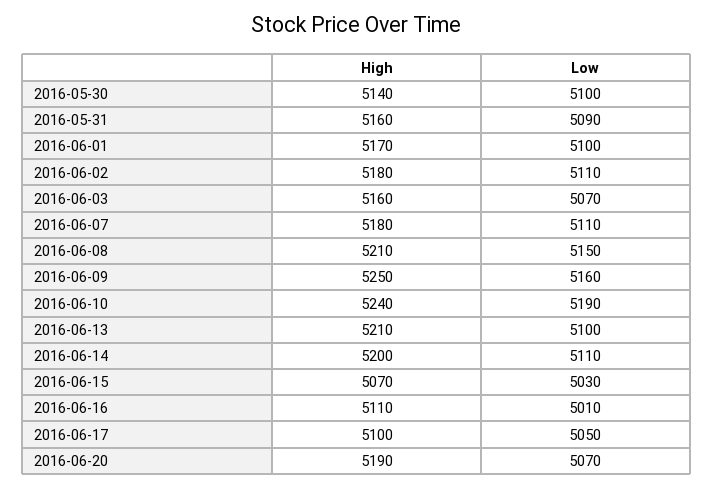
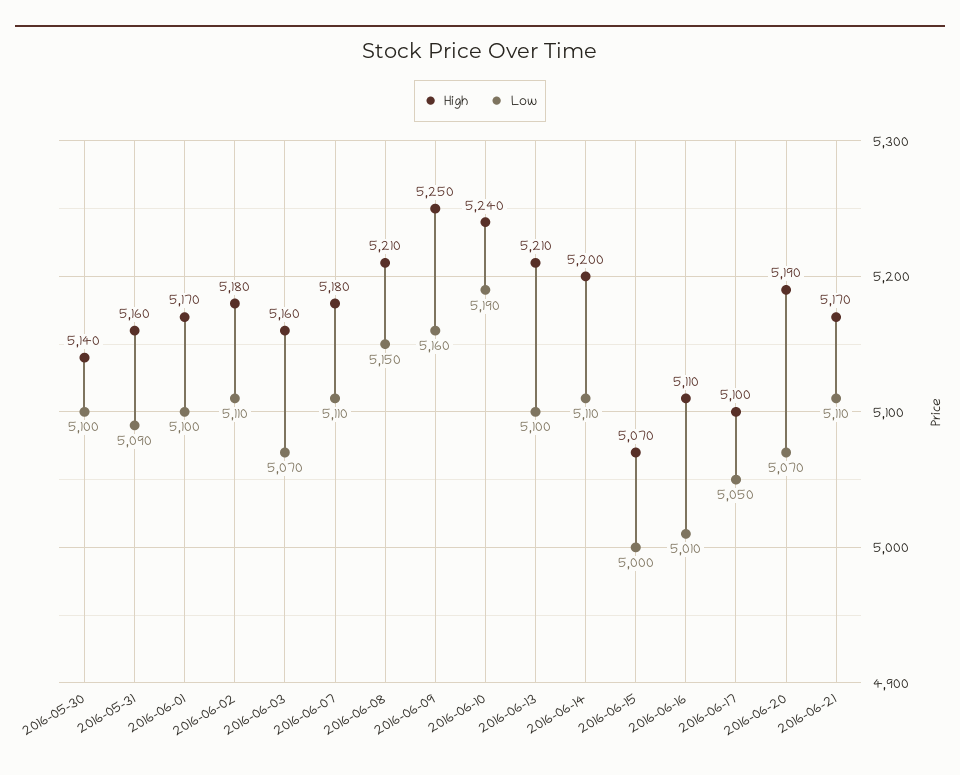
Low, 2016-06-15: 5030 -> 5000
High, 2016-06-21: none -> 5170
Low, 2016-06-21: none -> 5110

